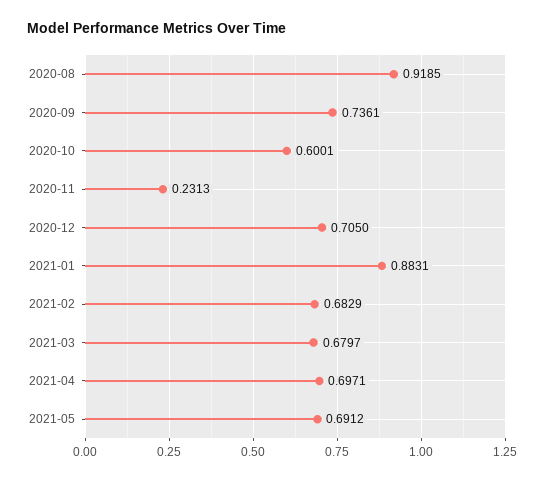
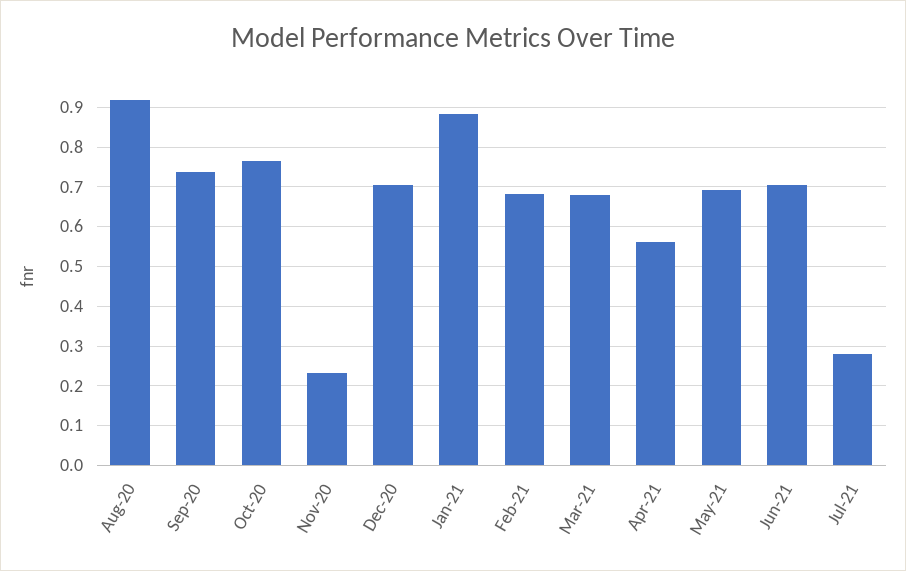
2020-10: 0.6001 -> 0.76
2021-04: 0.6971 -> 0.56
Jun-21: none -> 0.7
Jul-21: none -> 0.28

